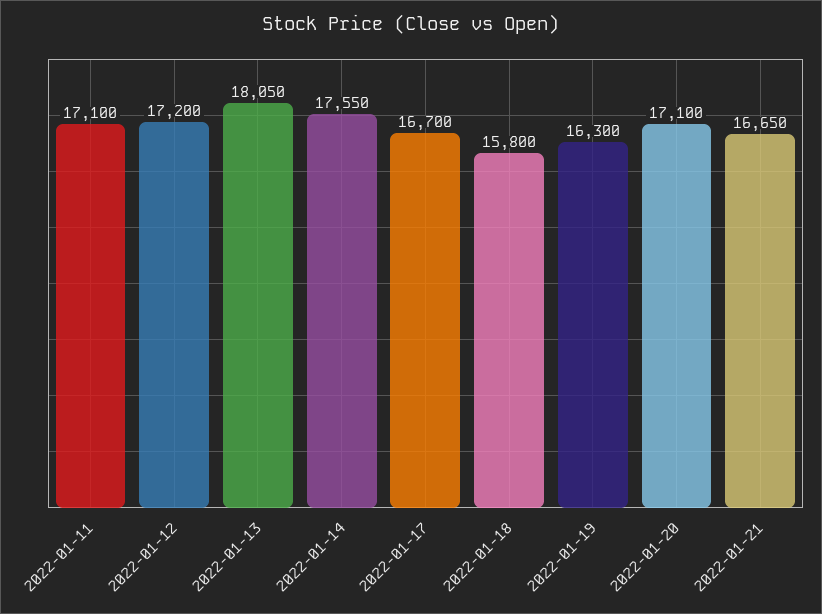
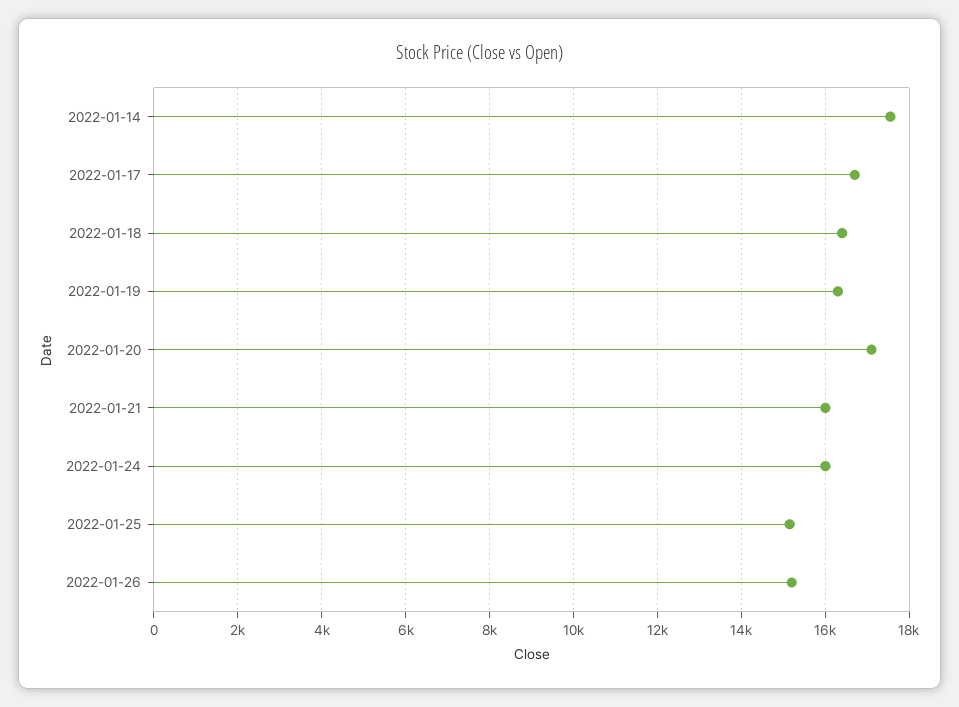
2022-01-11: 17100 -> none
2022-01-12: 17200 -> none
2022-01-13: 18050 -> none
2022-01-18: 15800 -> 16400
2022-01-21: 16650 -> 16000
2022-01-24: none -> 16000
2022-01-25: none -> 15200
2022-01-26: none -> 15200

